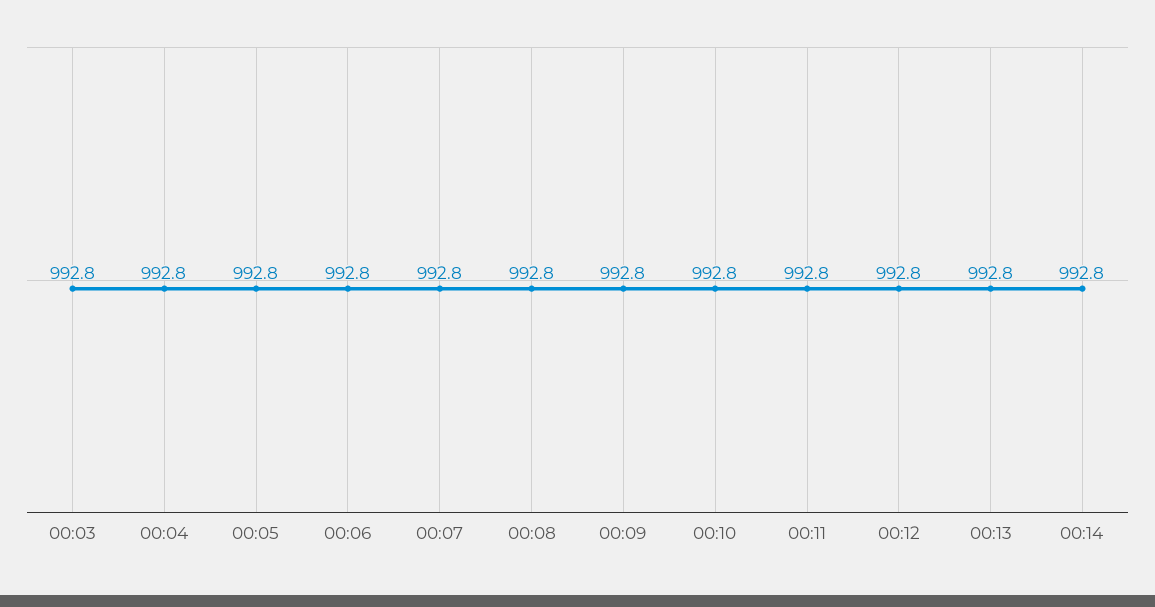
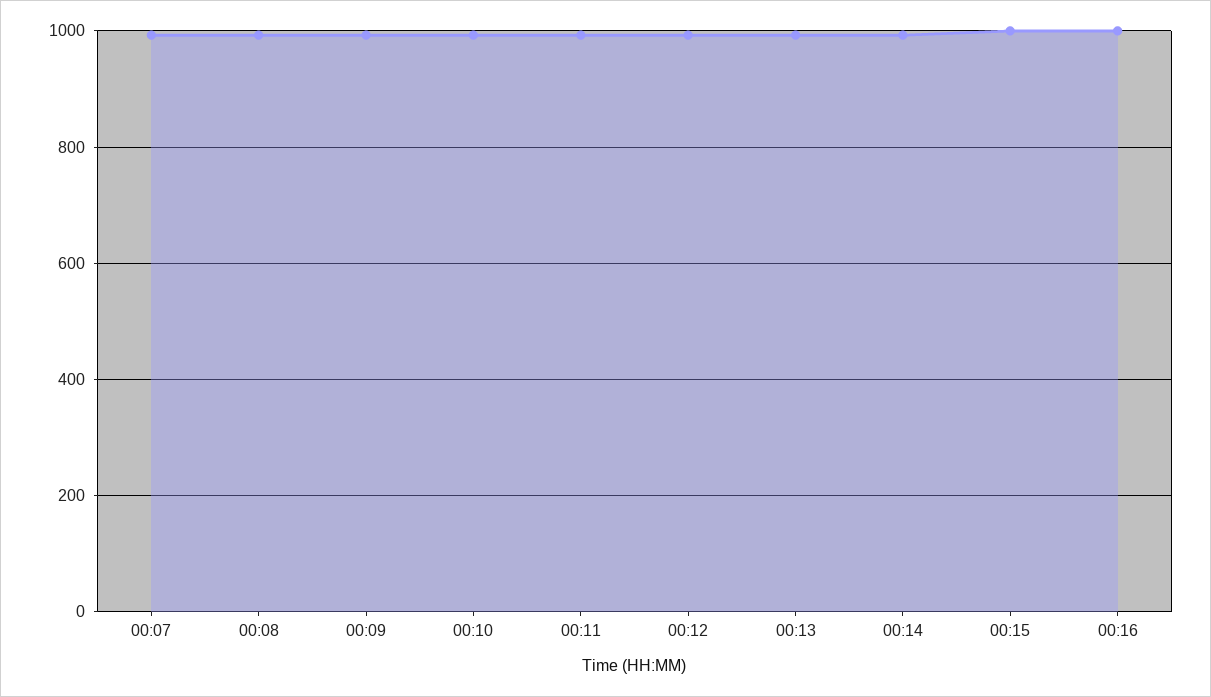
00:03: 992.8 -> none
00:04: 992.8 -> none
00:05: 992.8 -> none
00:06: 992.8 -> none
00:15: none -> 1000
00:16: none -> 1000

